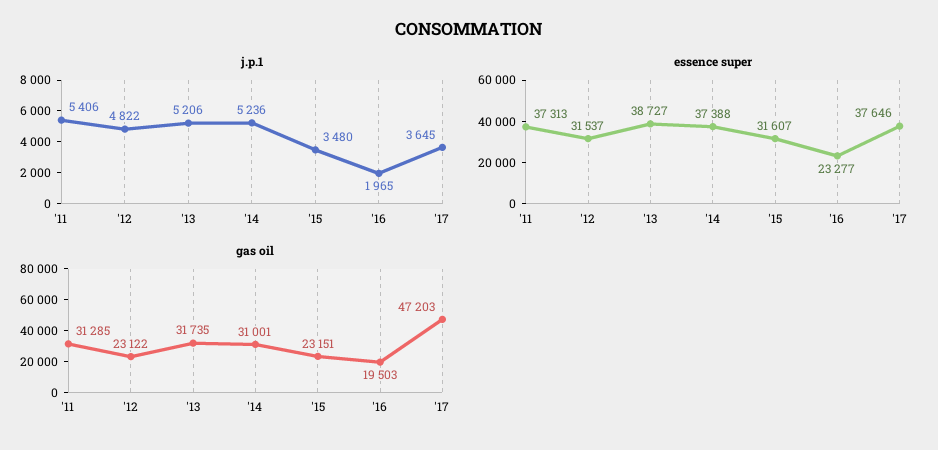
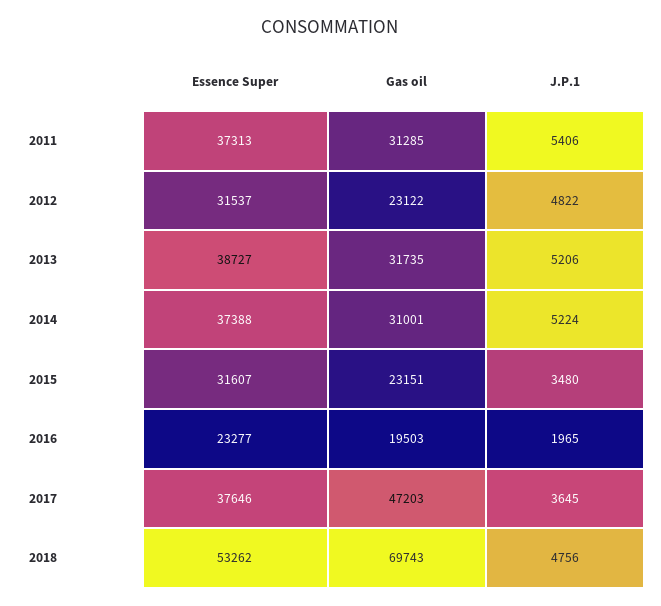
j.p.1, '14: 5236 -> 5224
essence super, 2018: none -> 53262
gas oil, 2018: none -> 69743
j.p.1, 2018: none -> 4756

